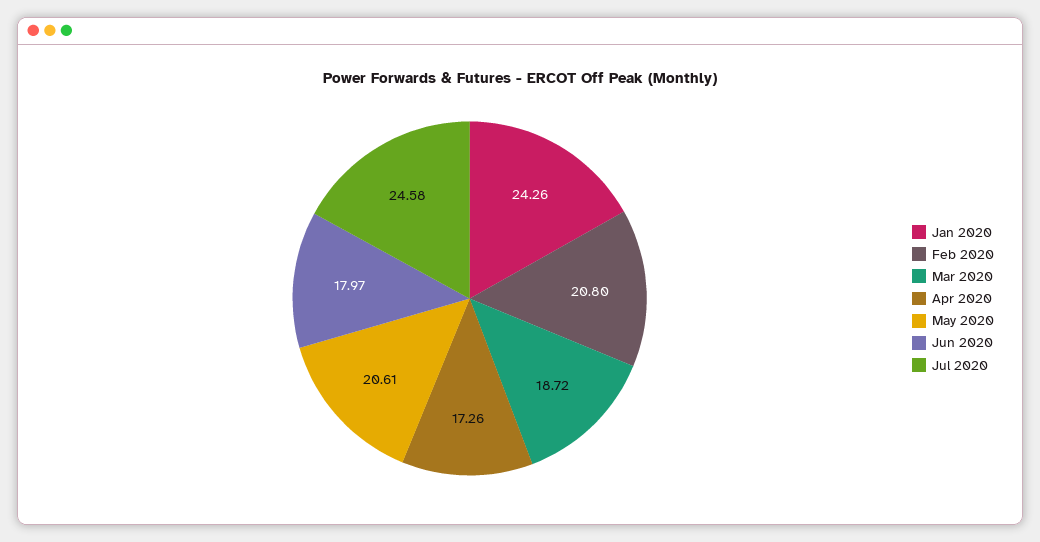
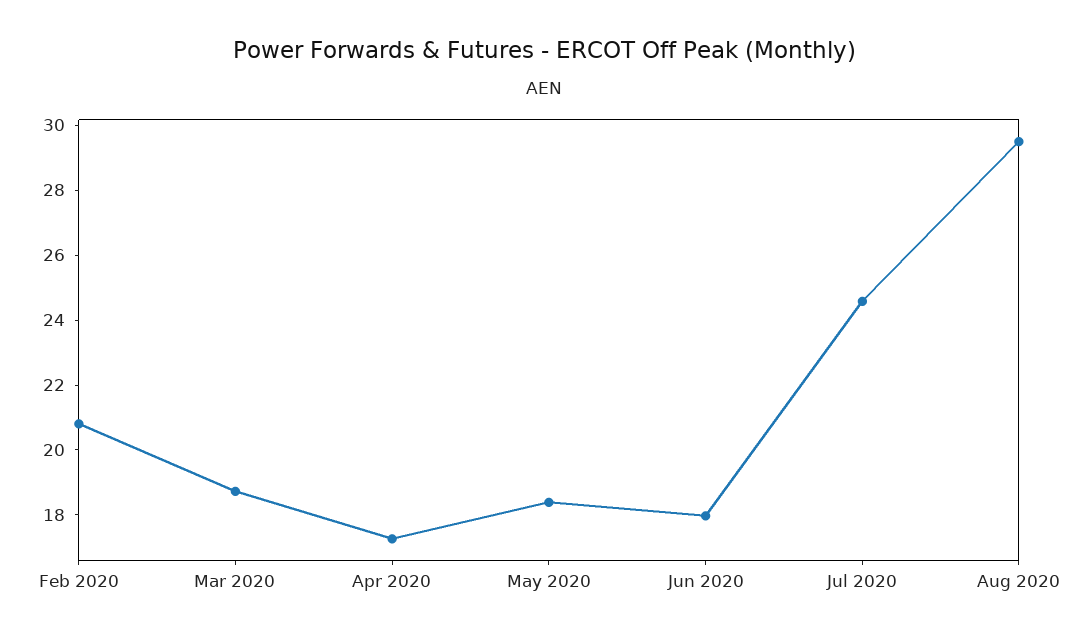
Jan 2020: 24.26 -> none
May 2020: 20.61 -> 18.5
Aug 2020: none -> 29.5

